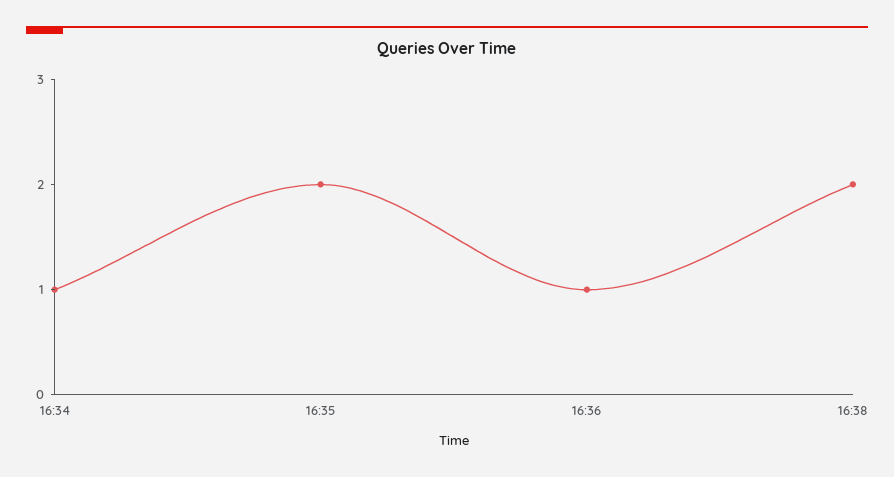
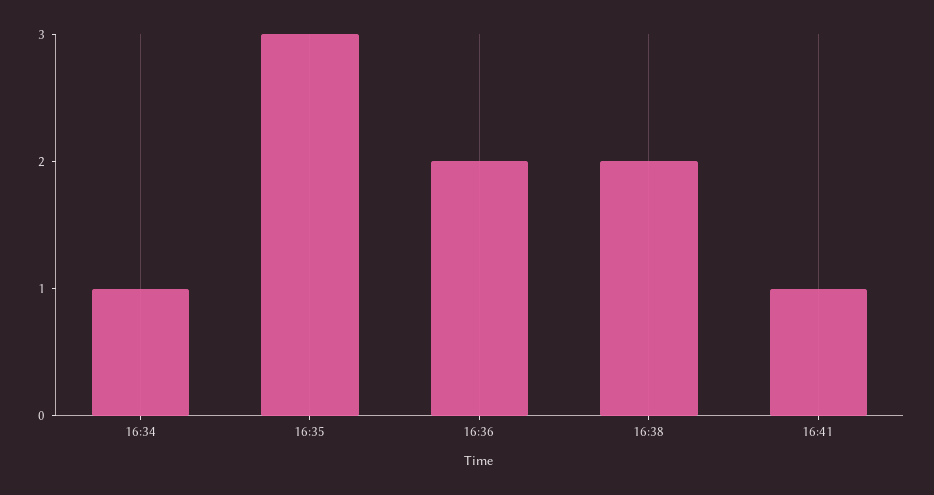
16:35: 2 -> 3
16:36: 1 -> 2
16:41: none -> 1

